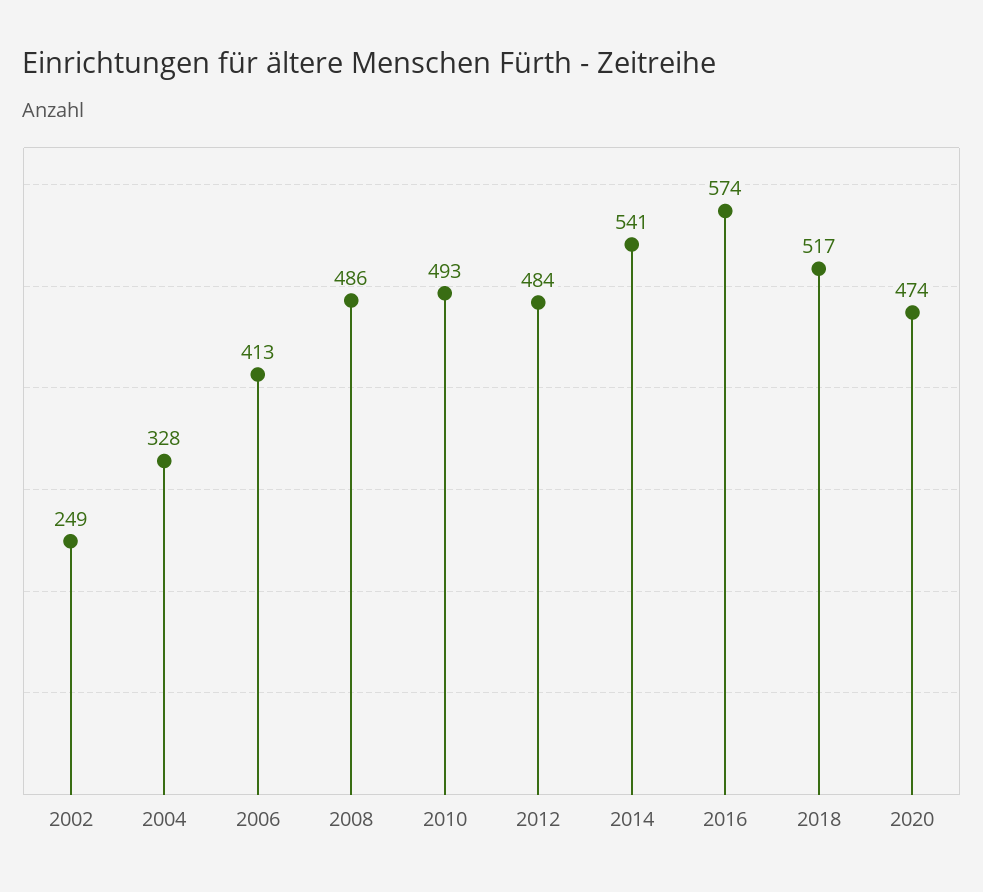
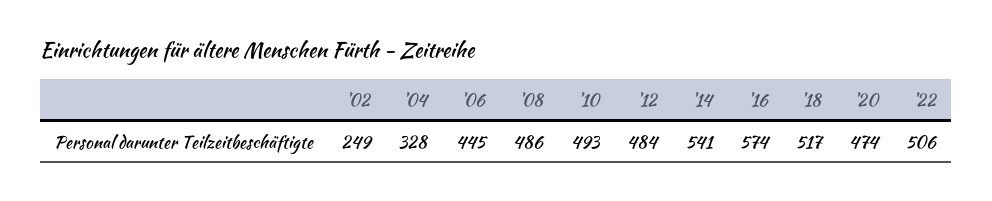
2006: 413 -> 445
'22: none -> 506

